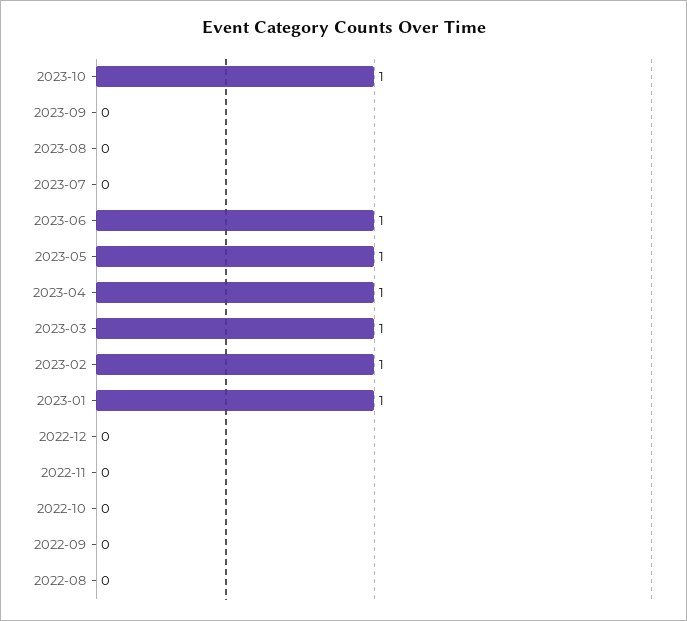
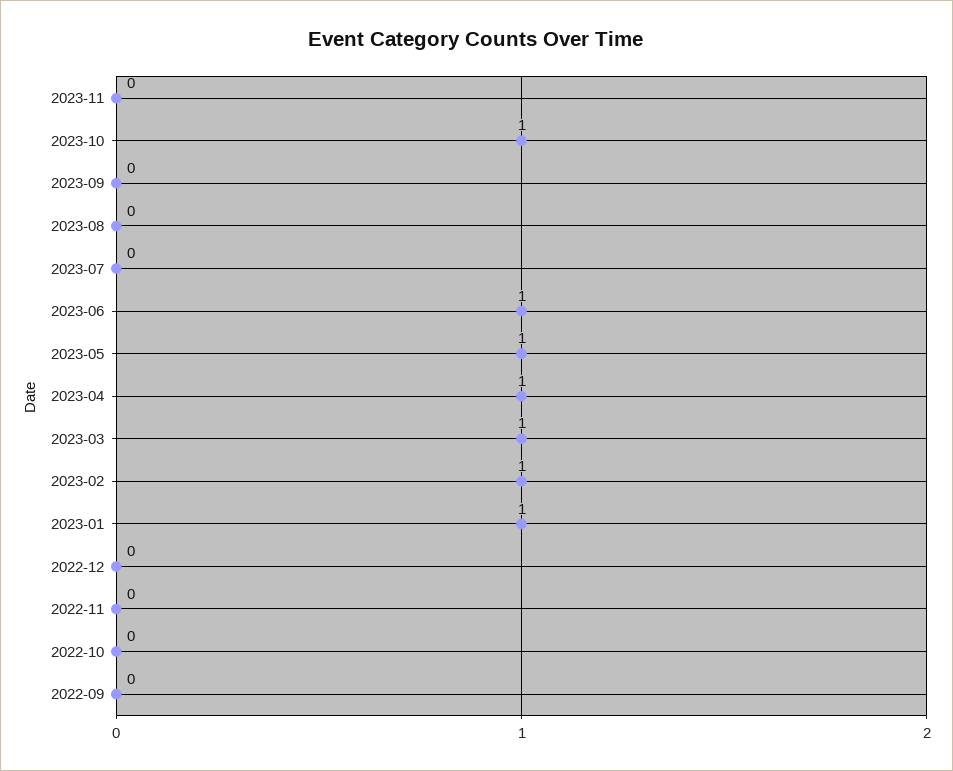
2022-08: 0 -> none
2023-11: none -> 0

